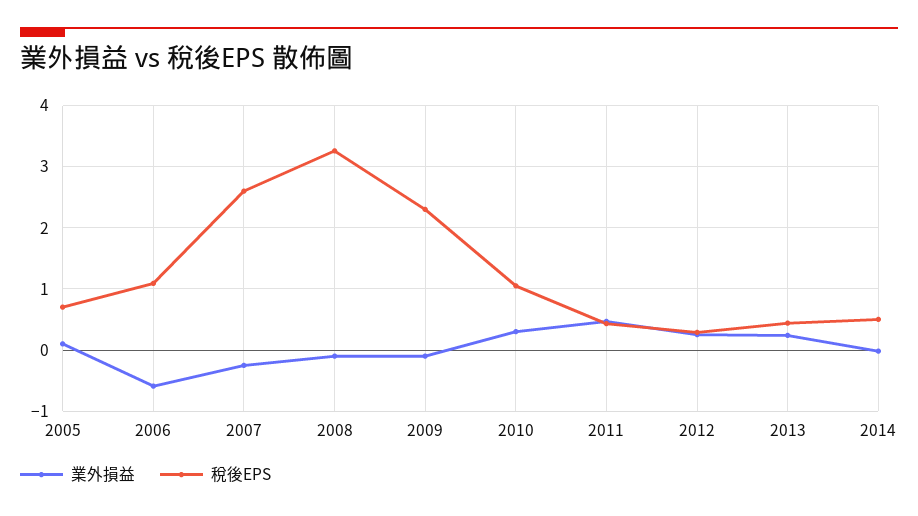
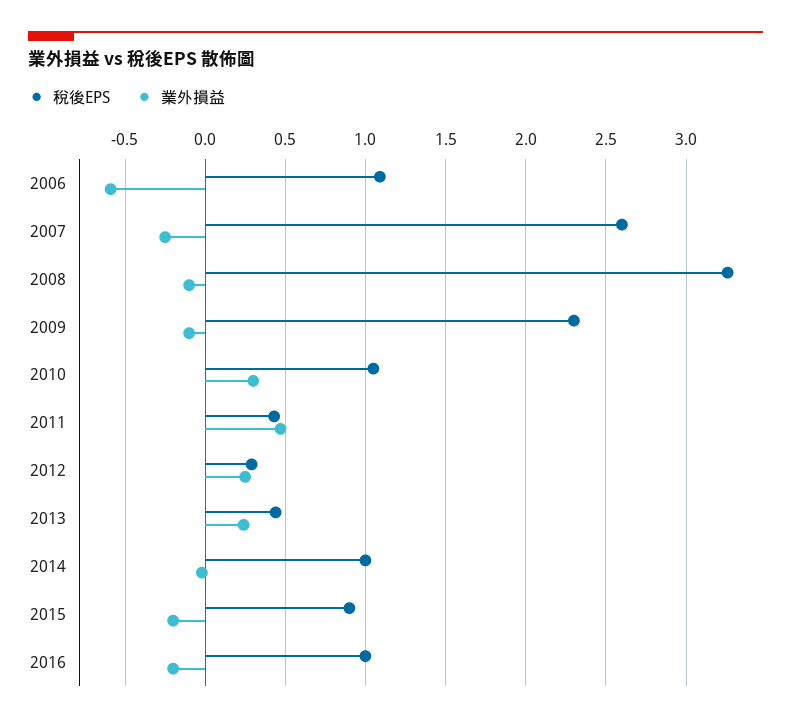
業外損益, 2005: 0.1 -> none
稅後EPS, 2005: 0.7 -> none
稅後EPS, 2014: 0.5 -> 1
稅後EPS, 2015: none -> 0.9
業外損益, 2015: none -> -0.2
稅後EPS, 2016: none -> 1
業外損益, 2016: none -> -0.2

